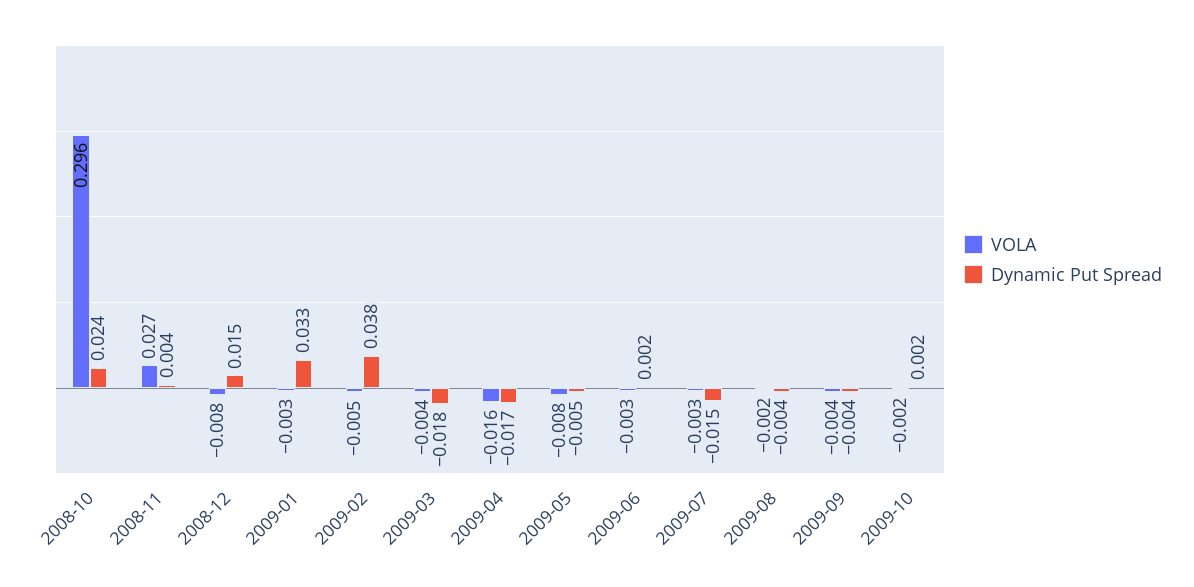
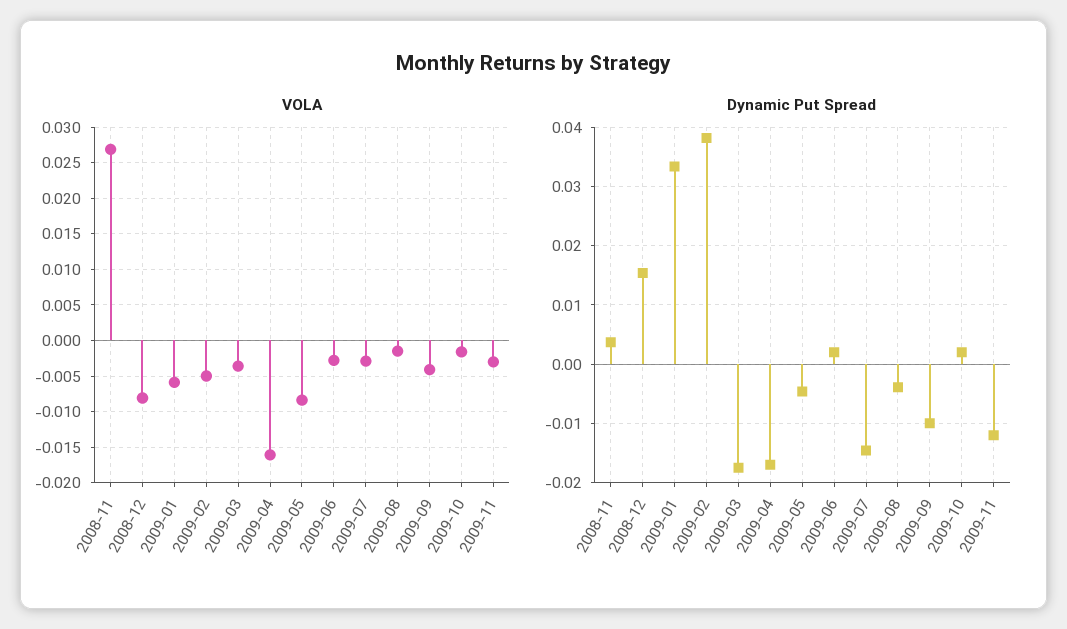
VOLA, 2008-10: 0.296 -> none
Dynamic Put Spread, 2008-10: 0.024 -> none
VOLA, 2009-01: -0.003 -> -0.006
Dynamic Put Spread, 2009-09: -0.004 -> -0.01
VOLA, 2009-11: none -> -0.003
Dynamic Put Spread, 2009-11: none -> -0.012

